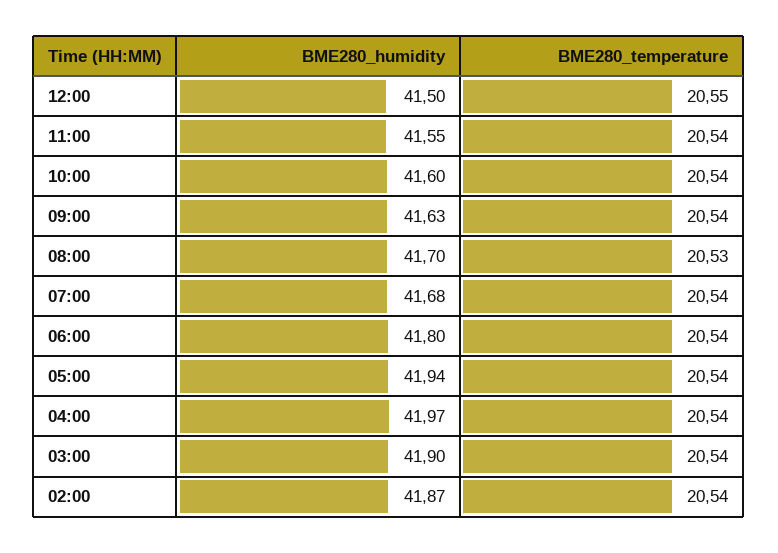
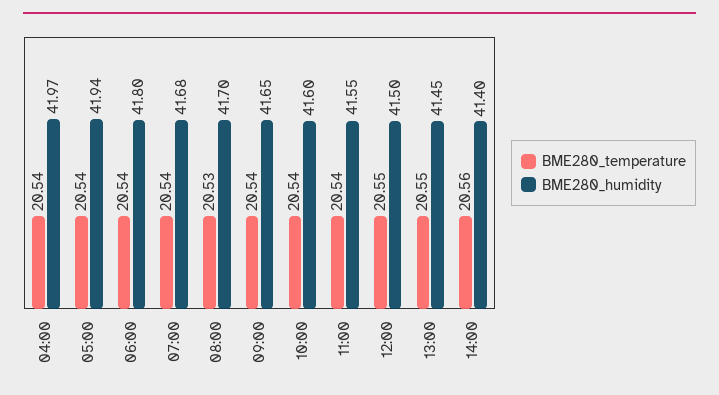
BME280_humidity, 09:00: 41.63 -> 41.65
BME280_humidity, 03:00: 41.9 -> none
BME280_temperature, 03:00: 20.54 -> none
BME280_humidity, 02:00: 41.87 -> none
BME280_temperature, 02:00: 20.54 -> none
BME280_temperature, 13:00: none -> 20.55
BME280_humidity, 13:00: none -> 41.45
BME280_temperature, 14:00: none -> 20.56
BME280_humidity, 14:00: none -> 41.4

